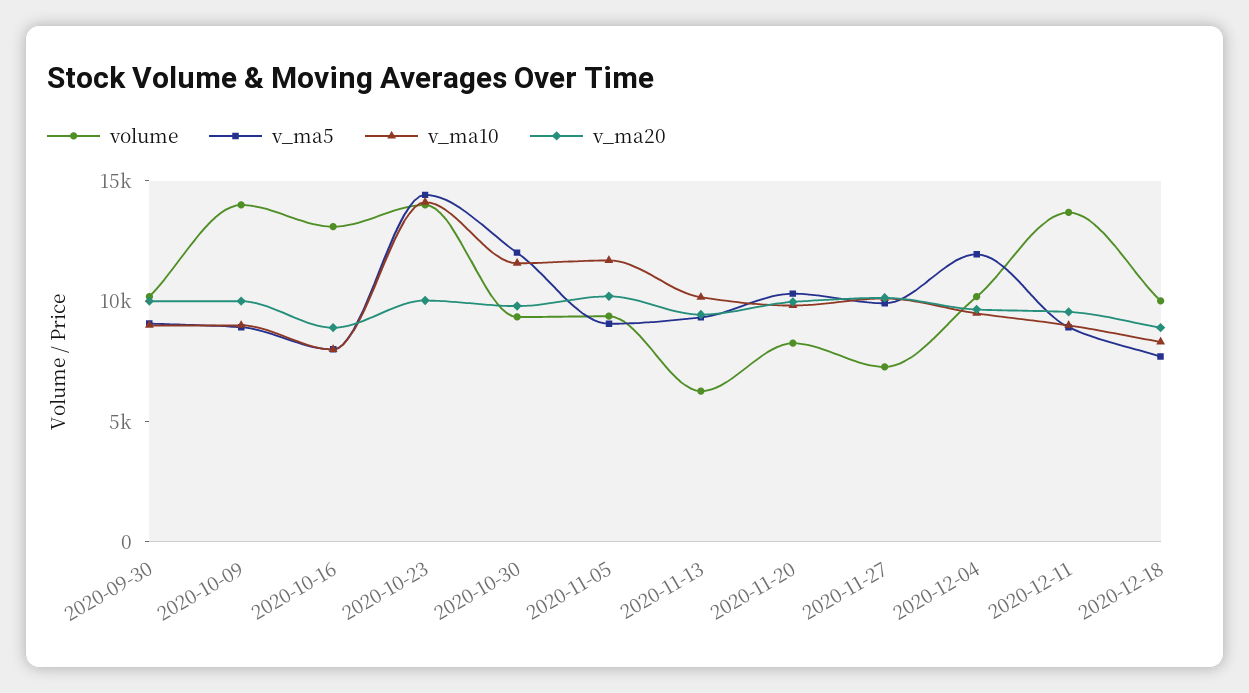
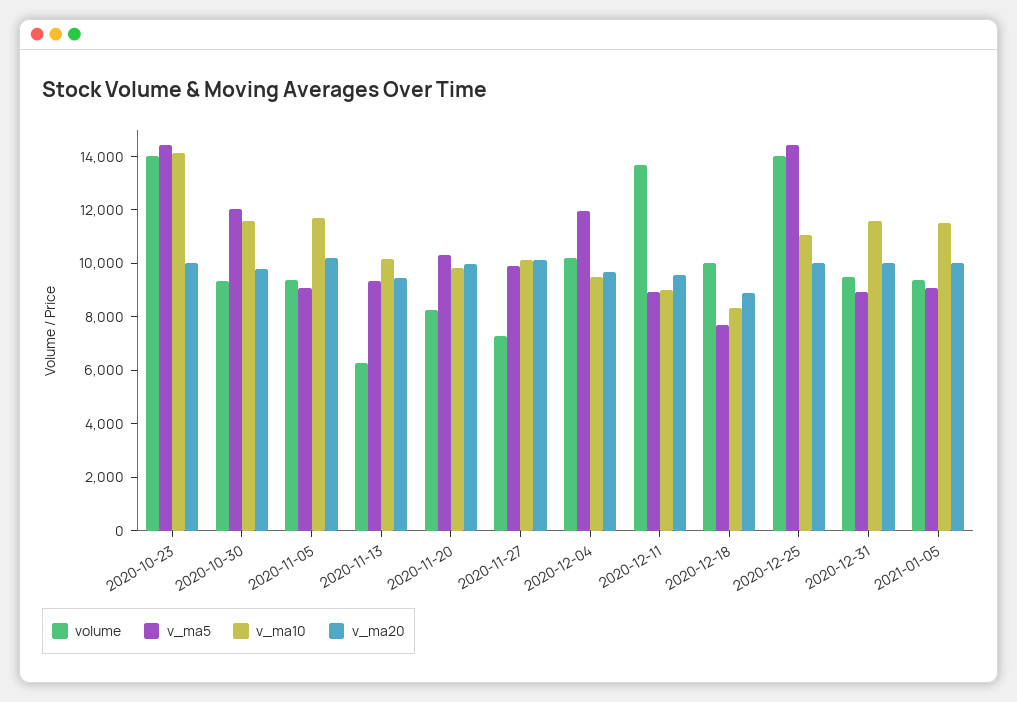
volume, 2020-09-30: 10000 -> none
v_ma5, 2020-09-30: 9000 -> none
v_ma10, 2020-09-30: 9000 -> none
v_ma20, 2020-09-30: 10000 -> none
volume, 2020-10-09: 14000 -> none
v_ma5, 2020-10-09: 9000 -> none
v_ma10, 2020-10-09: 9000 -> none
v_ma20, 2020-10-09: 10000 -> none
volume, 2020-10-16: 13000 -> none
v_ma5, 2020-10-16: 8000 -> none
v_ma10, 2020-10-16: 8000 -> none
v_ma20, 2020-10-16: 9000 -> none
volume, 2020-12-25: none -> 14000
v_ma5, 2020-12-25: none -> 14500
v_ma10, 2020-12-25: none -> 11000
v_ma20, 2020-12-25: none -> 10000
volume, 2020-12-31: none -> 9500
v_ma5, 2020-12-31: none -> 9000
v_ma10, 2020-12-31: none -> 11500
v_ma20, 2020-12-31: none -> 10000
volume, 2021-01-05: none -> 9500
v_ma5, 2021-01-05: none -> 9000
v_ma10, 2021-01-05: none -> 11500
v_ma20, 2021-01-05: none -> 10000

